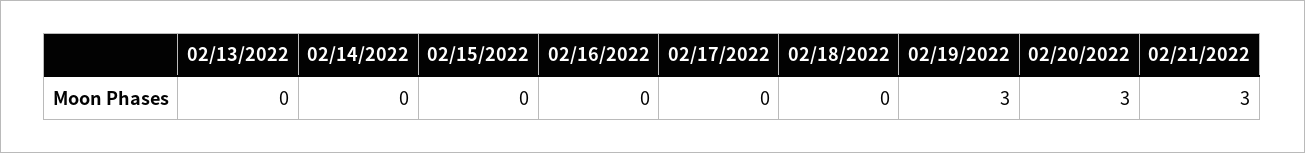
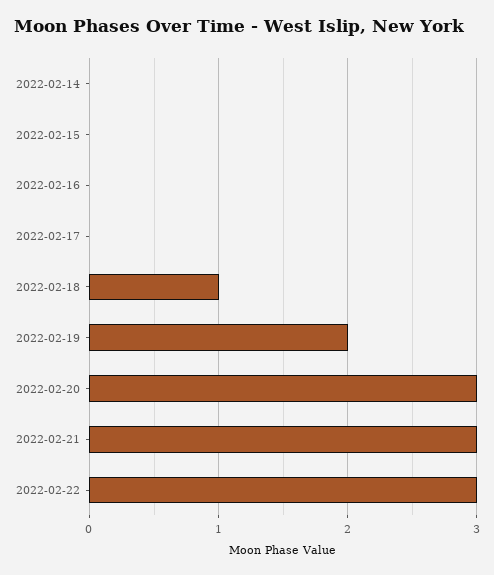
02/13/2022: 0 -> none
02/18/2022: 0 -> 1
02/19/2022: 3 -> 2
2022-02-22: none -> 3

